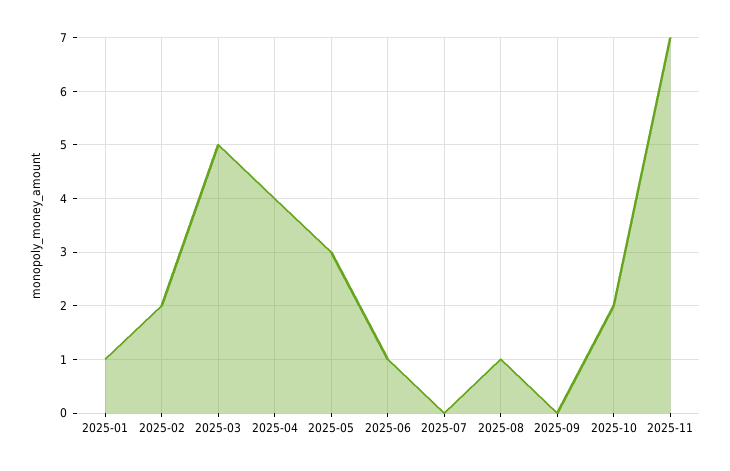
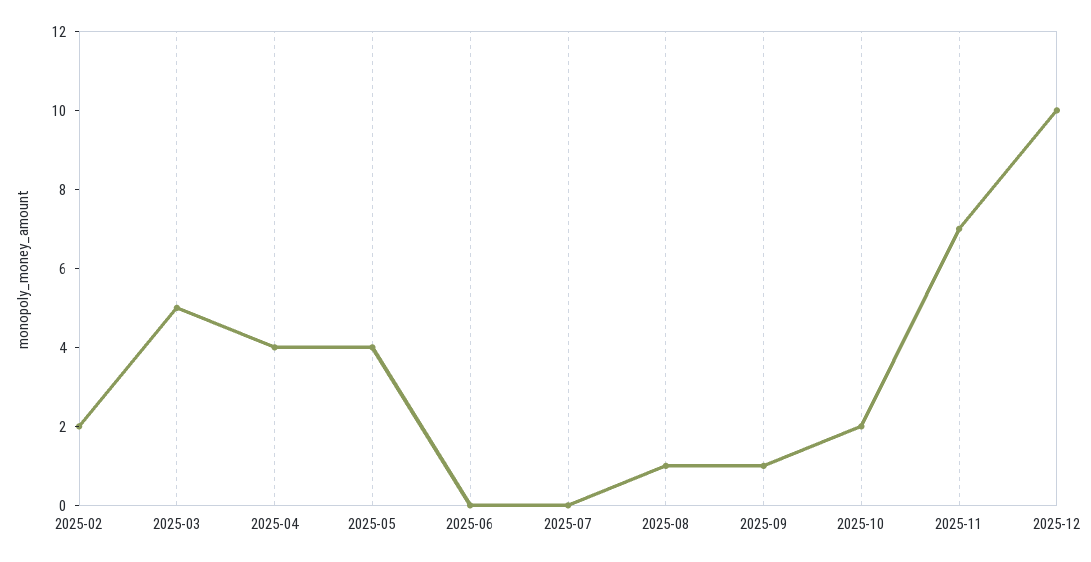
2025-01: 1 -> none
2025-05: 3 -> 4
2025-06: 1 -> 0
2025-09: 0 -> 1
2025-12: none -> 10

